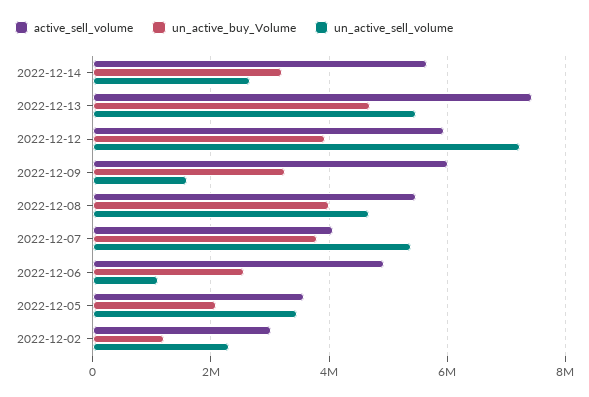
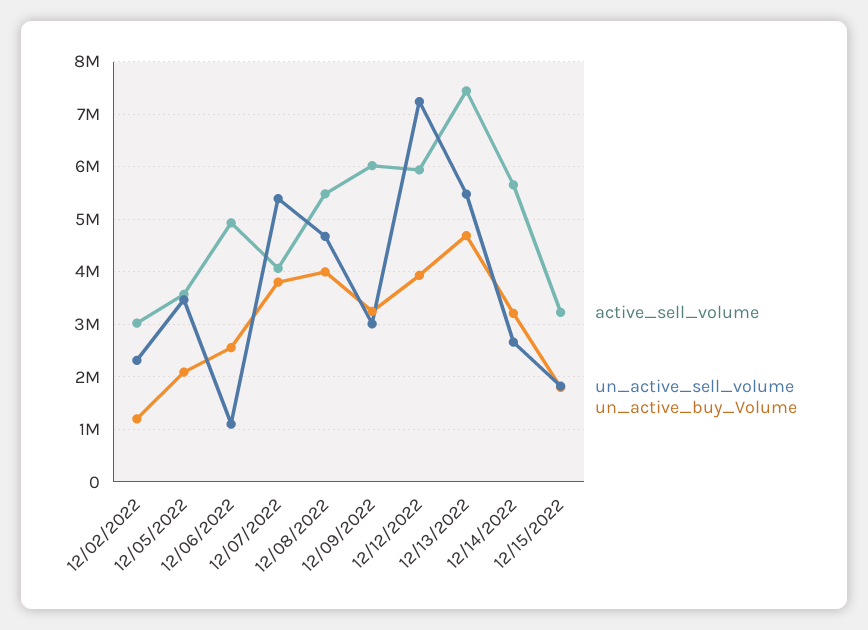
un_active_sell_volume, 2022-12-09: 1600000 -> 3000000
active_sell_volume, 12/15/2022: none -> 3200000
un_active_sell_volume, 12/15/2022: none -> 1800000
un_active_buy_Volume, 12/15/2022: none -> 1800000

